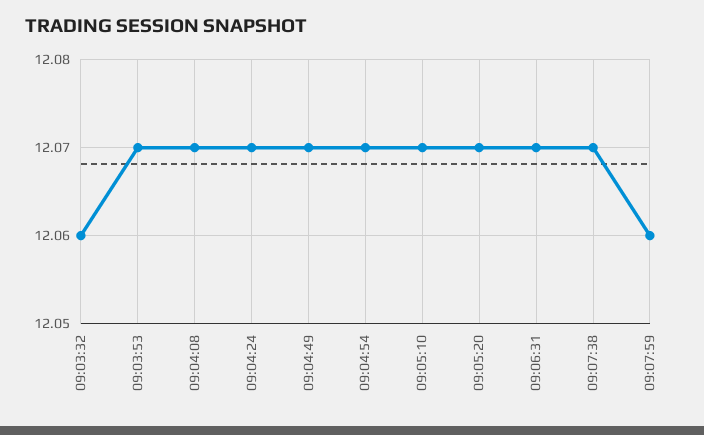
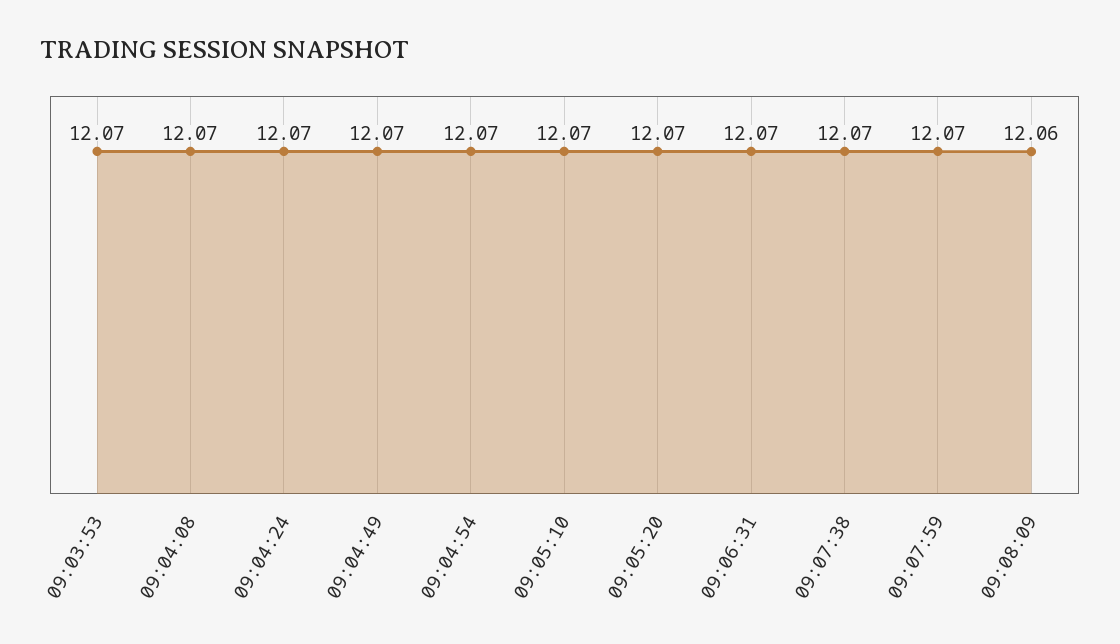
09:03:32: 12.06 -> none
09:07:59: 12.06 -> 12.07
09:08:09: none -> 12.06

